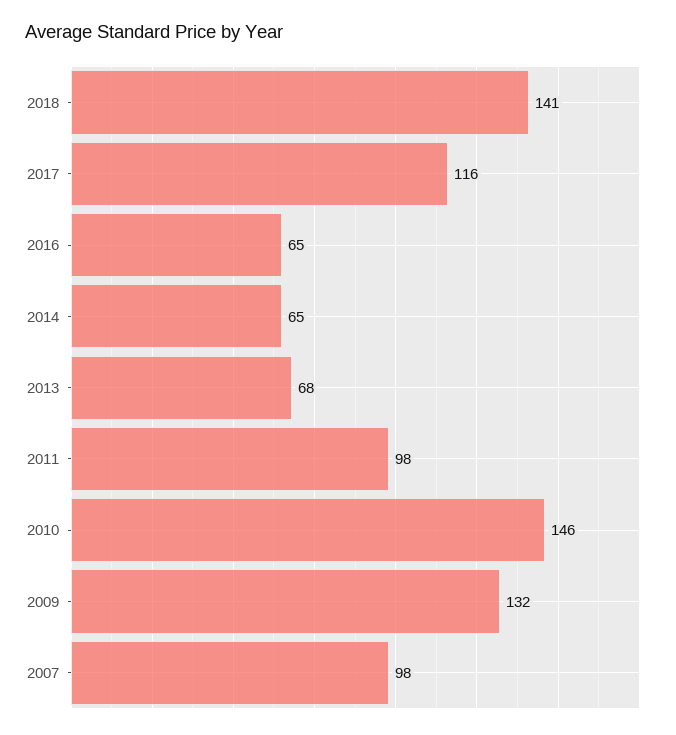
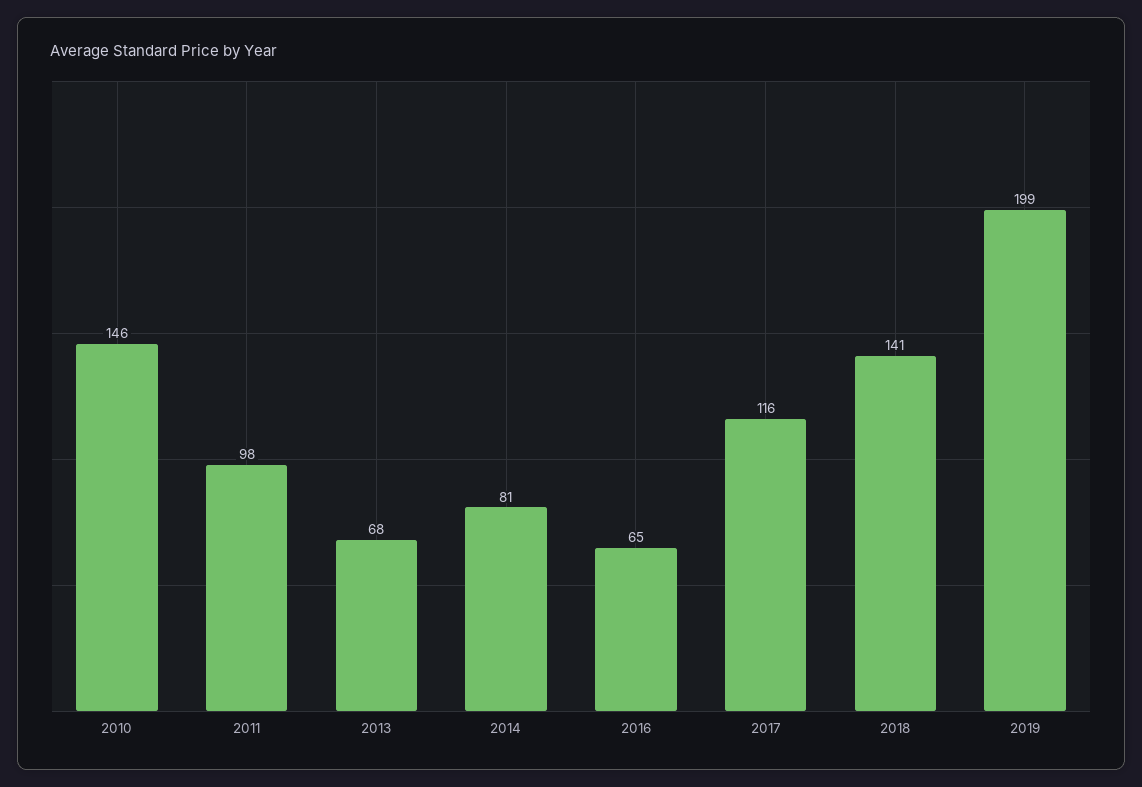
2014: 65 -> 81
2009: 132 -> none
2007: 98 -> none
2019: none -> 199

